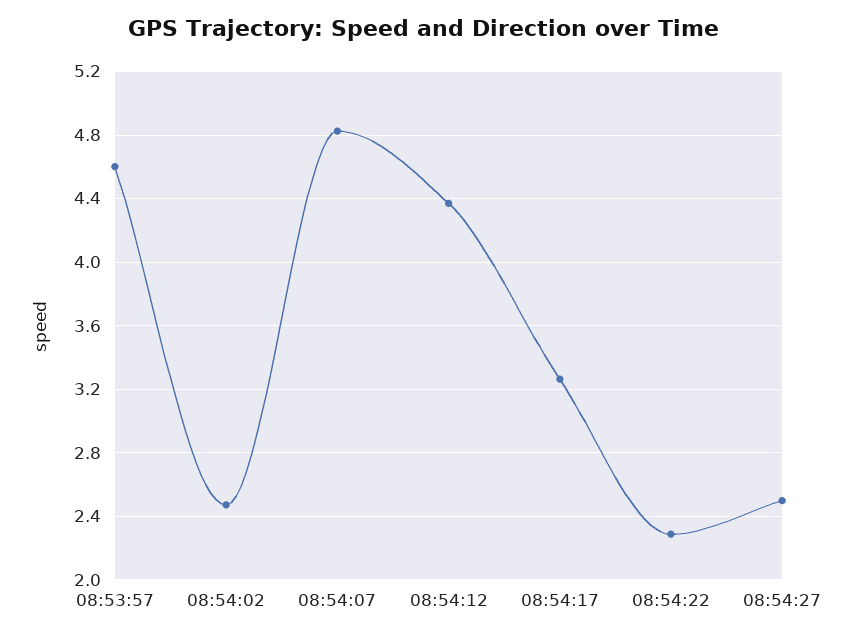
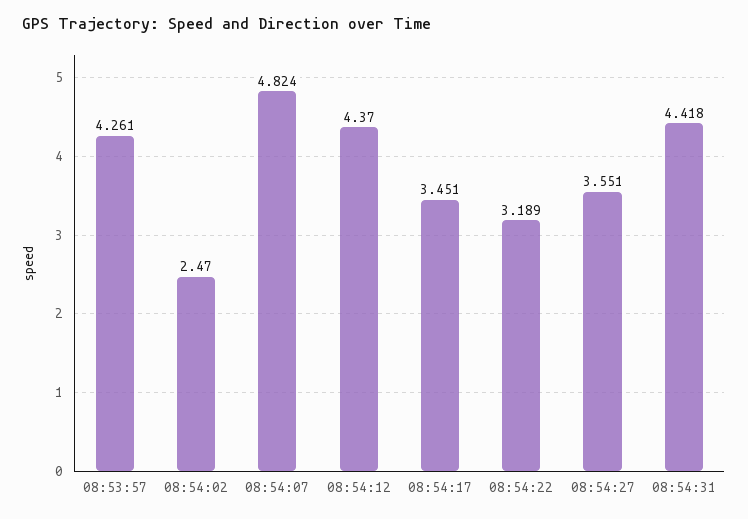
08:53:57: 4.6 -> 4.261
08:54:17: 3.25 -> 3.451
08:54:22: 2.3 -> 3.189
08:54:27: 2.5 -> 3.551
08:54:31: none -> 4.418

